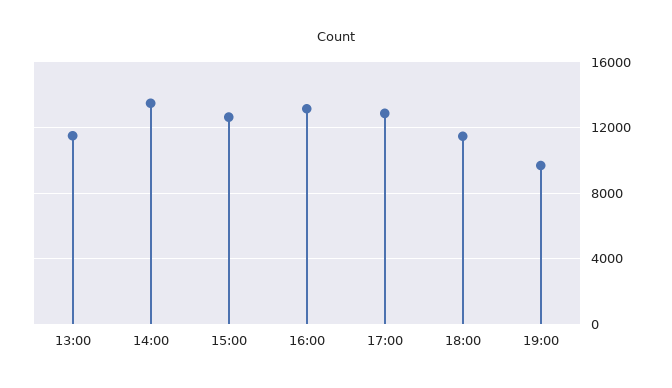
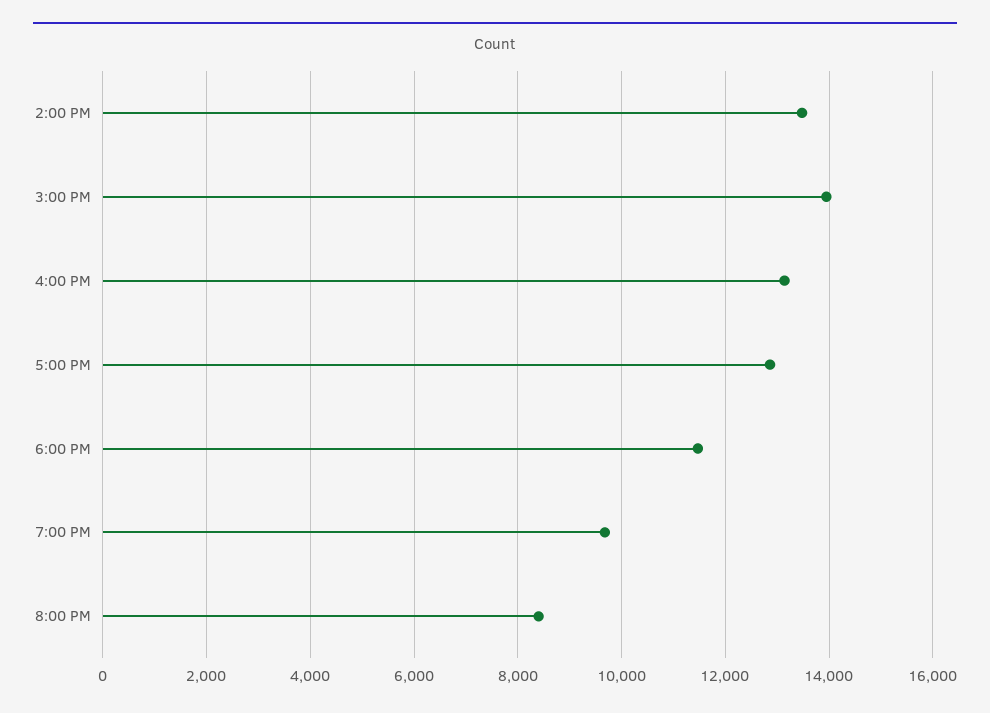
13:00: 11500 -> none
15:00: 12500 -> 14000
8:00 PM: none -> 8400

